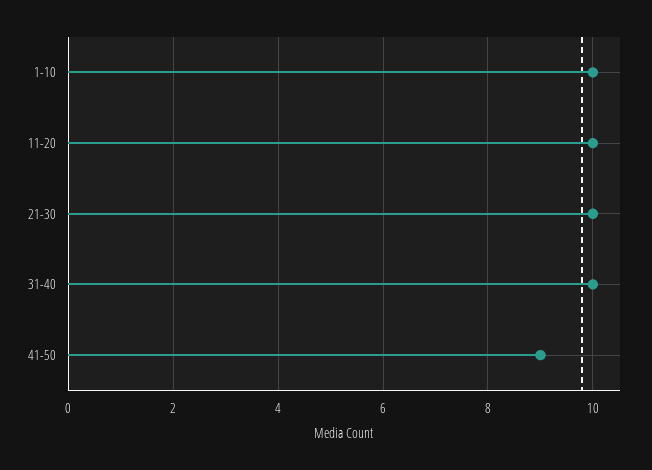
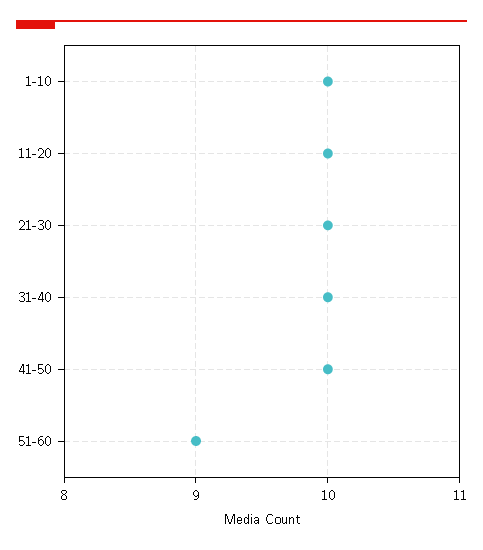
41-50: 9 -> 10
51-60: none -> 9

